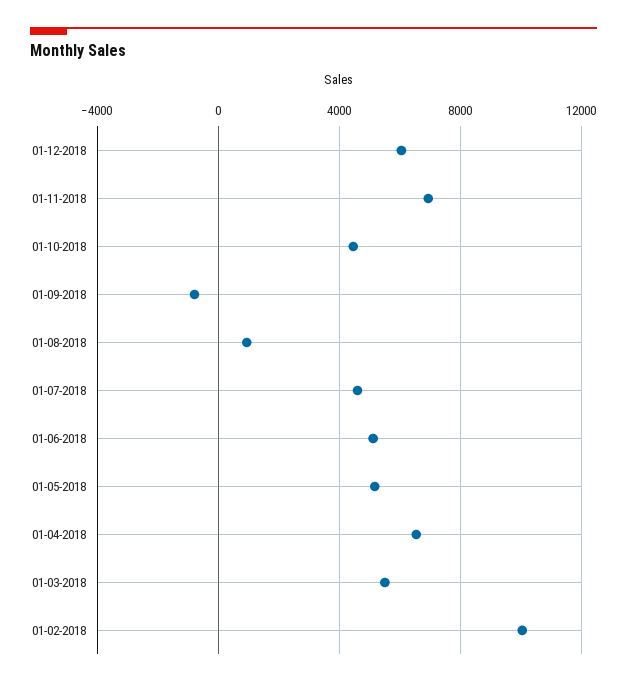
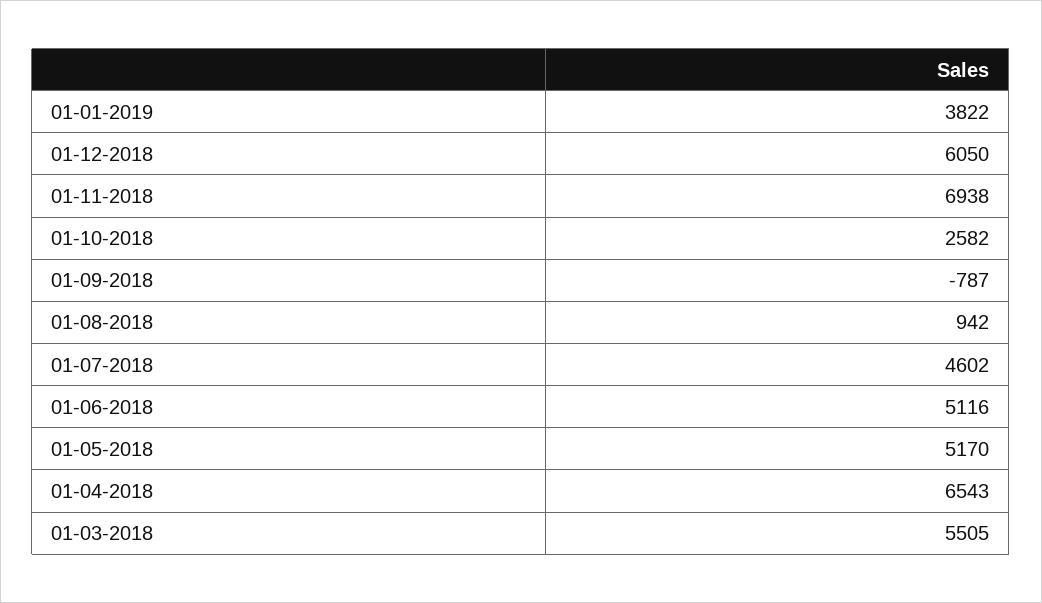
01-10-2018: 4500 -> 2582
01-02-2018: 10000 -> none
01-01-2019: none -> 3822

